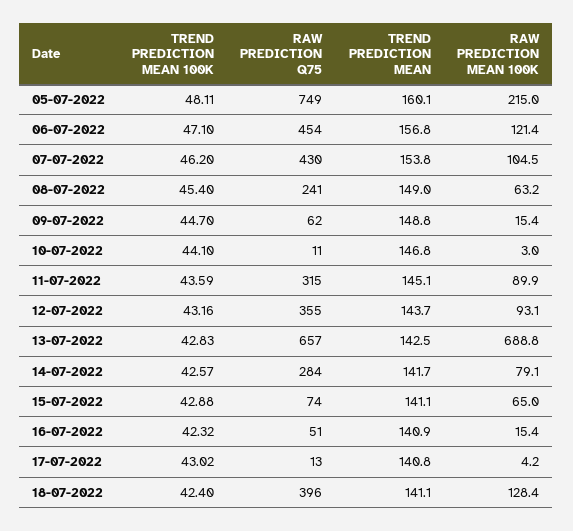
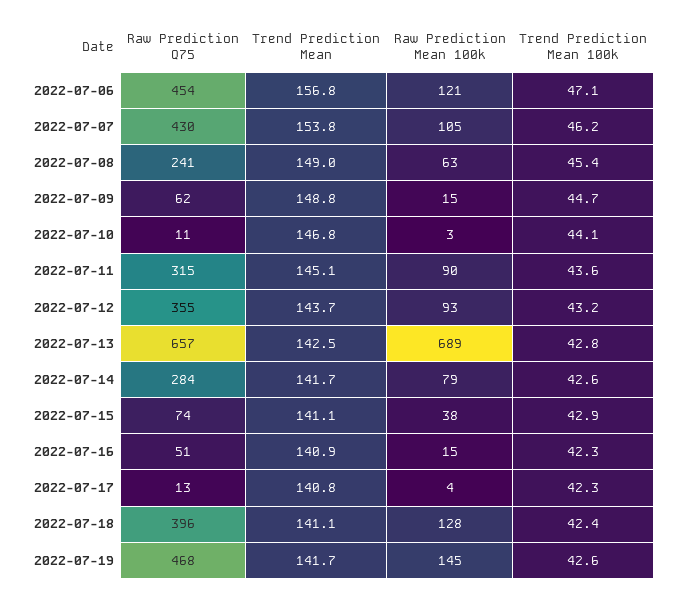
TREND PREDICTION MEAN 100K, 05-07-2022: 48.11 -> none
RAW PREDICTION Q75, 05-07-2022: 749 -> none
TREND PREDICTION MEAN, 05-07-2022: 160.1 -> none
RAW PREDICTION MEAN 100K, 05-07-2022: 215 -> none
RAW PREDICTION MEAN 100K, 15-07-2022: 65 -> 38
TREND PREDICTION MEAN 100K, 17-07-2022: 43.02 -> 42.3
RAW PREDICTION Q75, 2022-07-19: none -> 468
TREND PREDICTION MEAN, 2022-07-19: none -> 141.7
RAW PREDICTION MEAN 100K, 2022-07-19: none -> 145
TREND PREDICTION MEAN 100K, 2022-07-19: none -> 42.6

